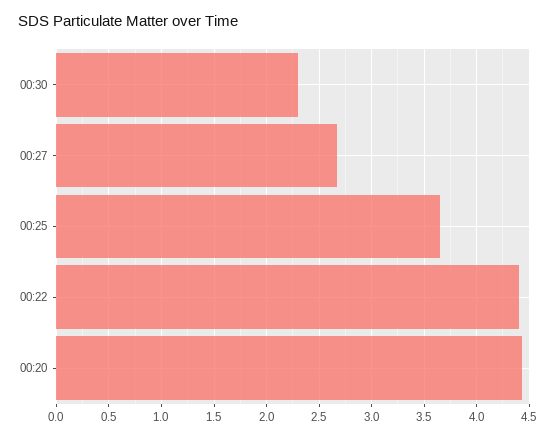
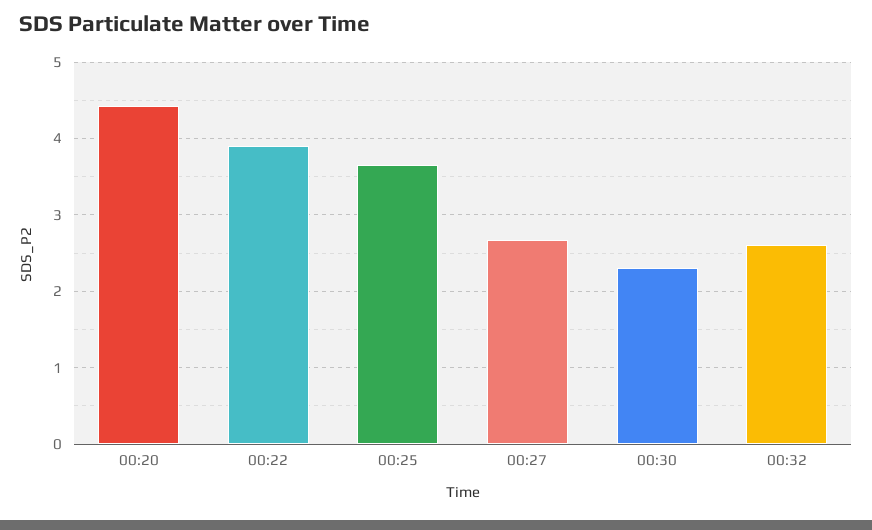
00:22: 4.4 -> 3.9
00:32: none -> 2.6

